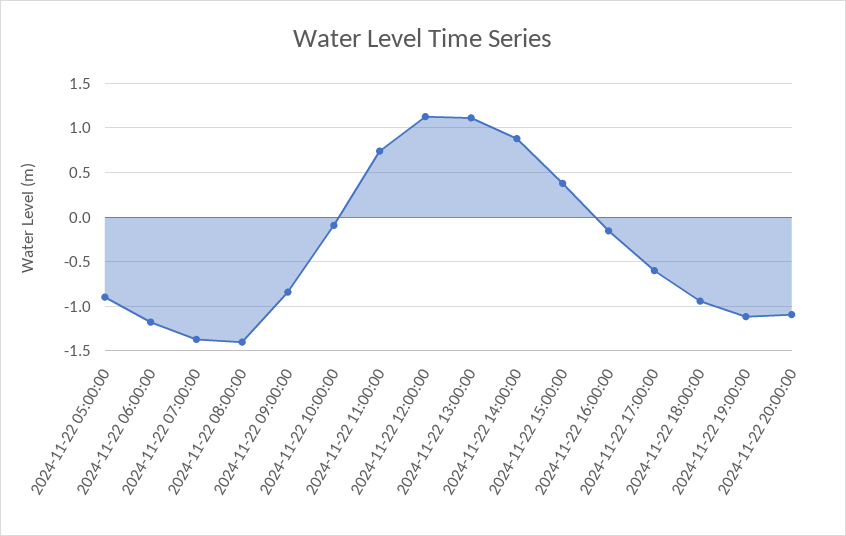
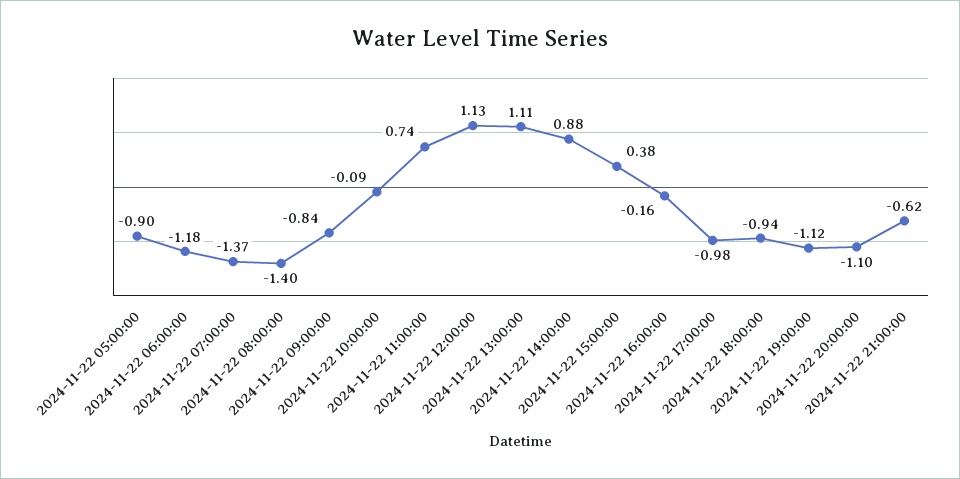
2024-11-22 17:00:00: -0.6 -> -0.98
2024-11-22 21:00:00: none -> -0.62

